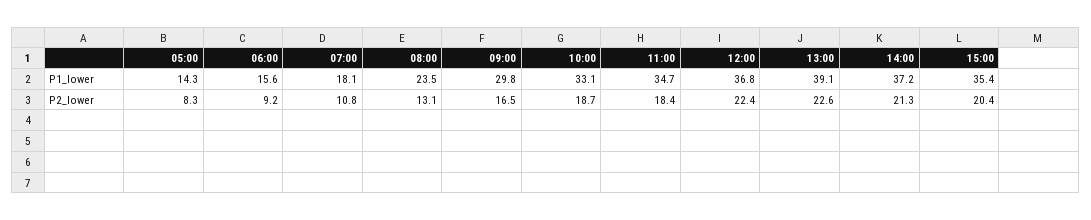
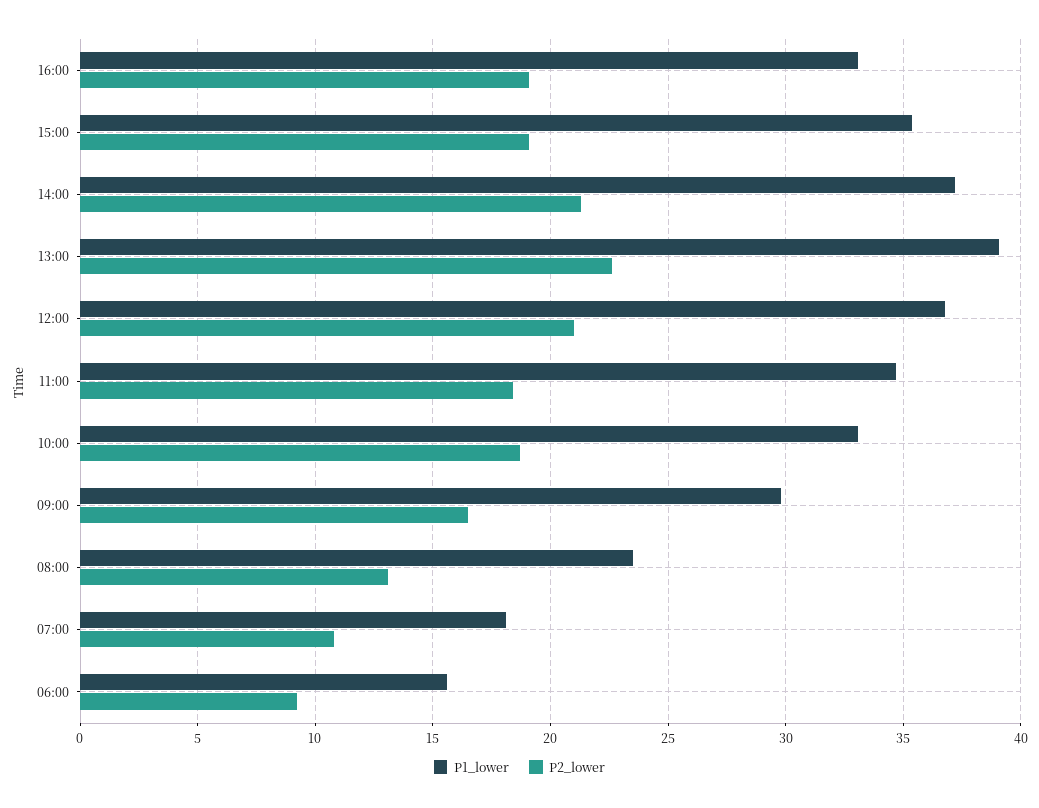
P1_lower, 05:00: 14.3 -> none
P2_lower, 05:00: 8.3 -> none
P2_lower, 12:00: 22.4 -> 21
P2_lower, 15:00: 20.4 -> 19
P1_lower, 16:00: none -> 33
P2_lower, 16:00: none -> 19

